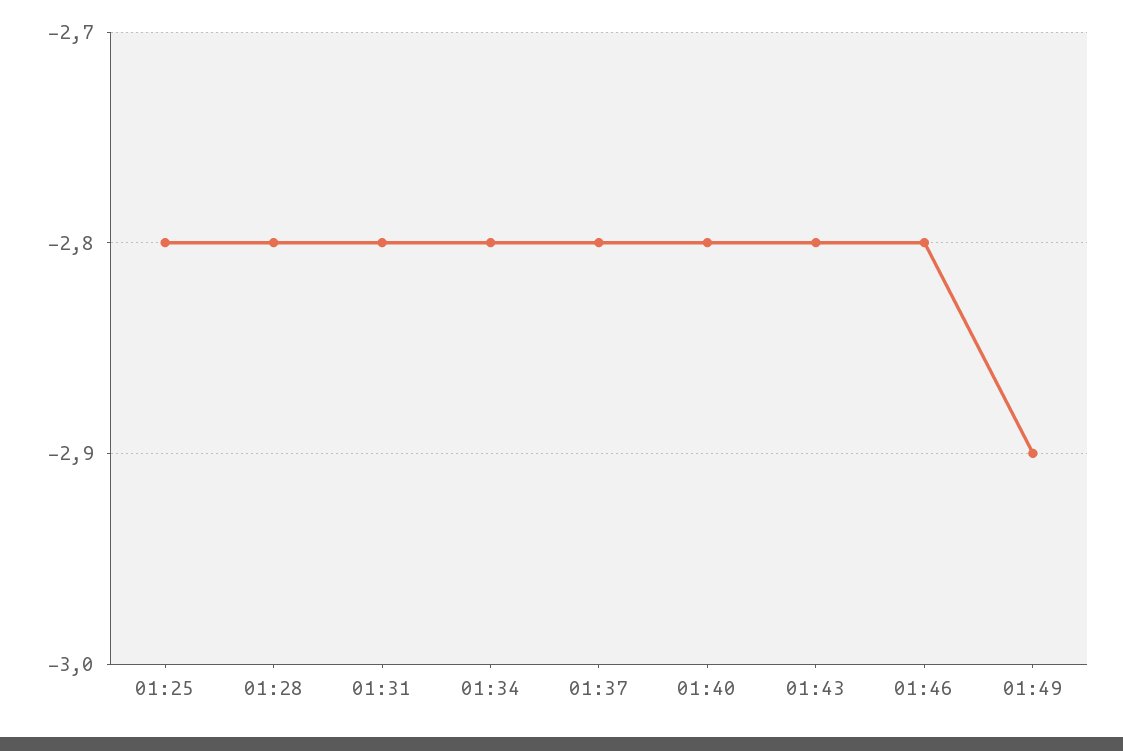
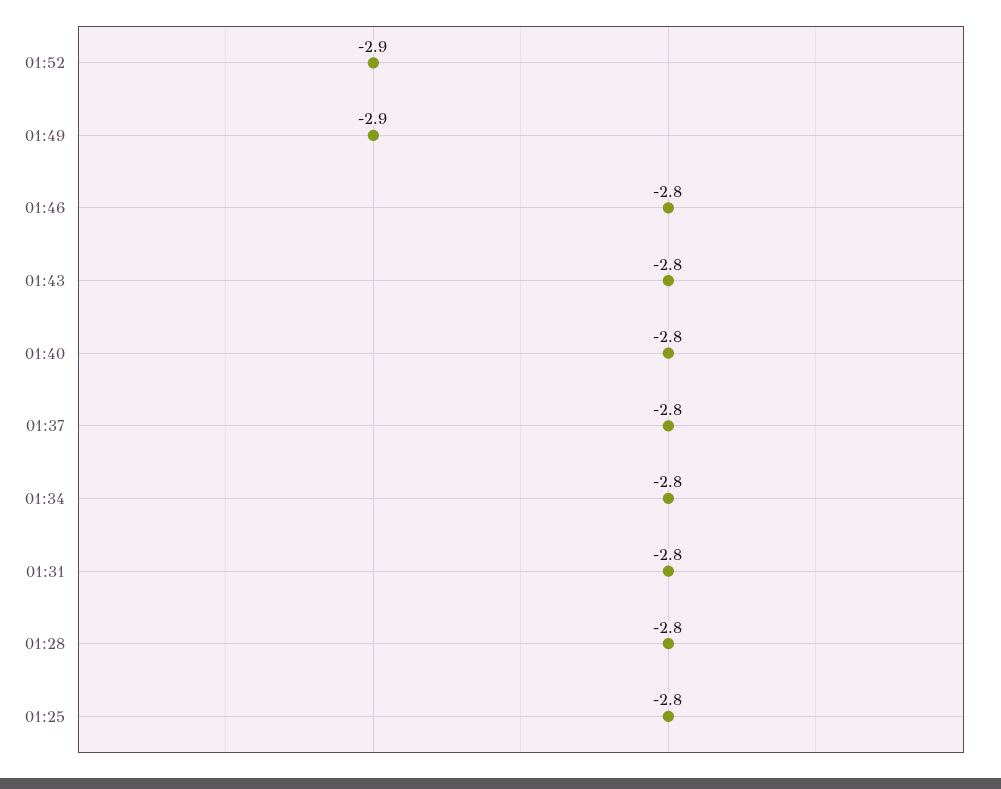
01:52: none -> -2.9

